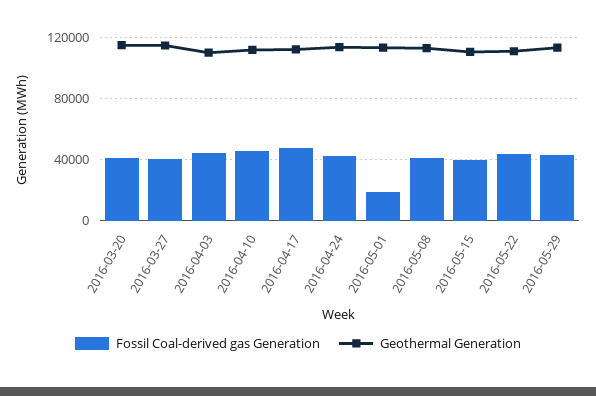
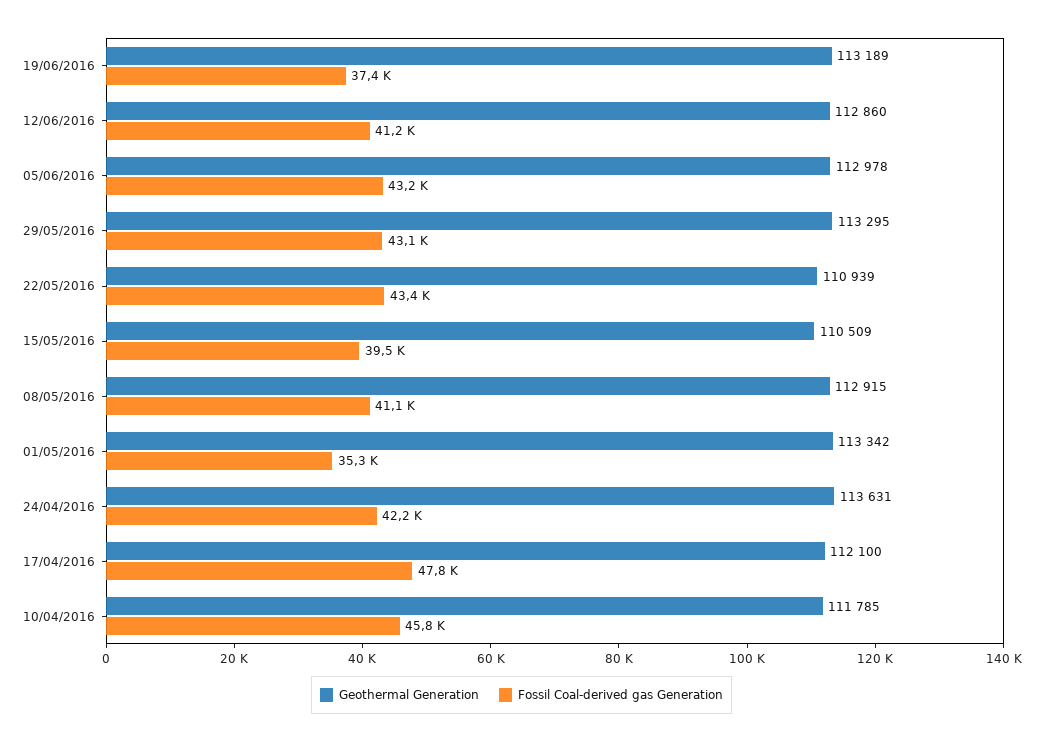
Fossil Coal-derived gas Generation, 2016-03-20: 40000 -> none
Geothermal Generation, 2016-03-20: 115000 -> none
Fossil Coal-derived gas Generation, 2016-03-27: 40000 -> none
Geothermal Generation, 2016-03-27: 115000 -> none
Fossil Coal-derived gas Generation, 2016-04-03: 45000 -> none
Geothermal Generation, 2016-04-03: 110000 -> none
Fossil Coal-derived gas Generation, 2016-05-01: 20000 -> 35300
Geothermal Generation, 19/06/2016: none -> 113189
Fossil Coal-derived gas Generation, 19/06/2016: none -> 37400
Geothermal Generation, 12/06/2016: none -> 112860
Fossil Coal-derived gas Generation, 12/06/2016: none -> 41200
Geothermal Generation, 05/06/2016: none -> 112978
Fossil Coal-derived gas Generation, 05/06/2016: none -> 43200

